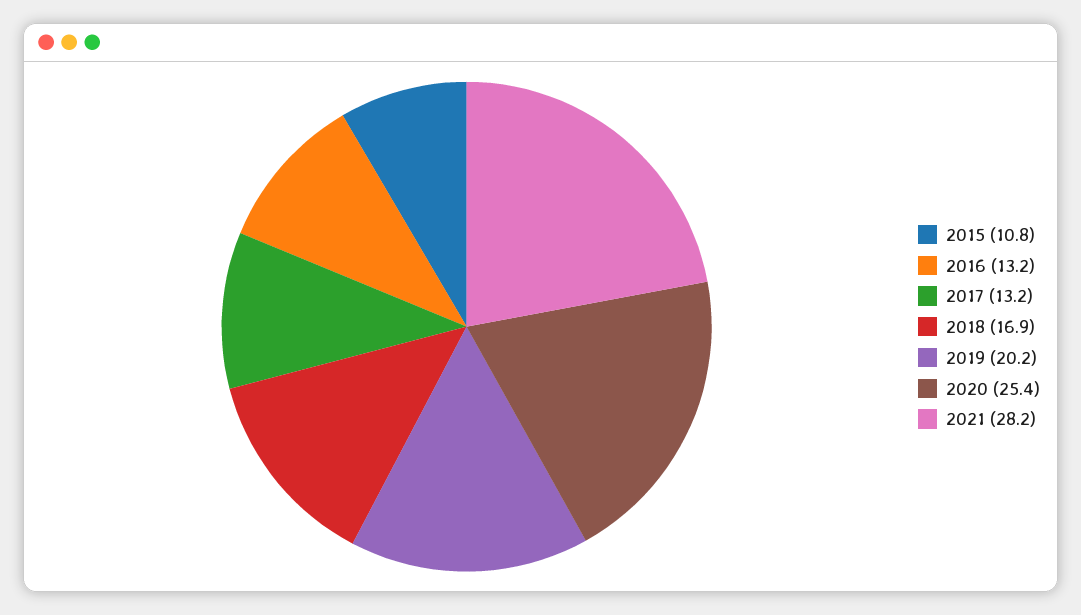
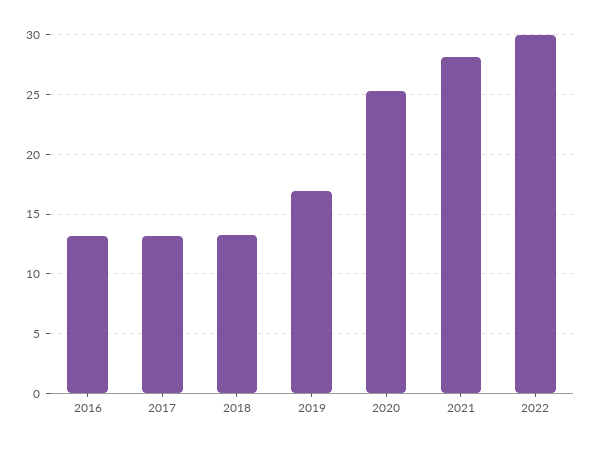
2015: 10.8 -> none
2018: 16.9 -> 13
2019: 20.2 -> 17
2022: none -> 30

